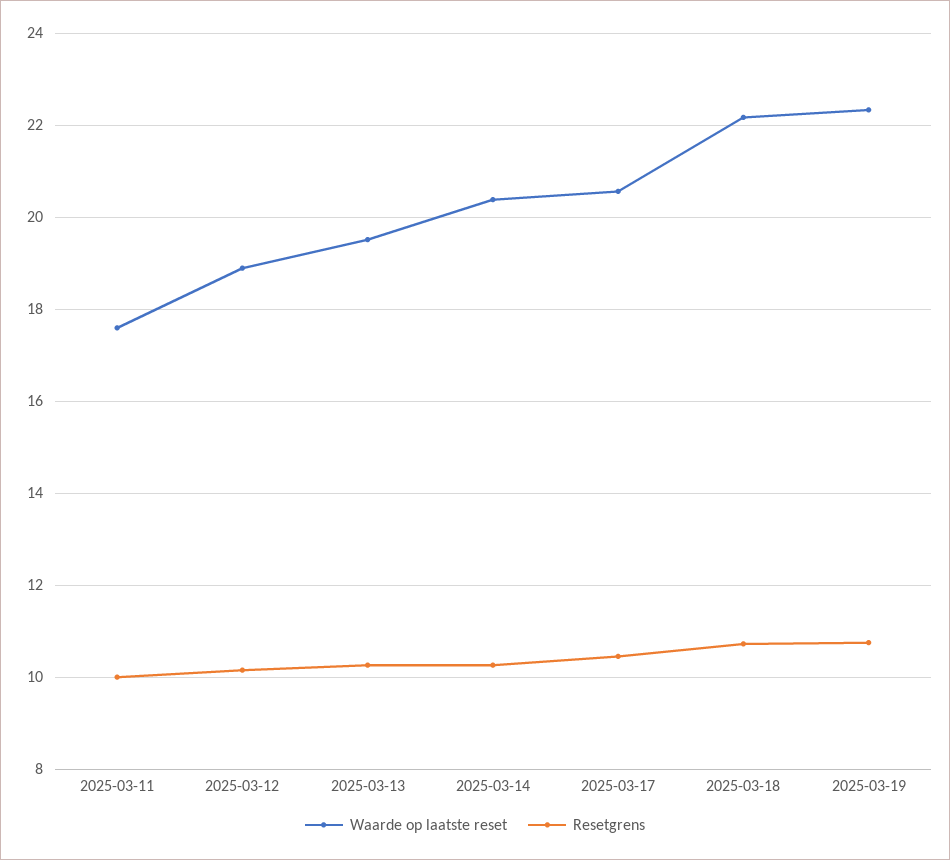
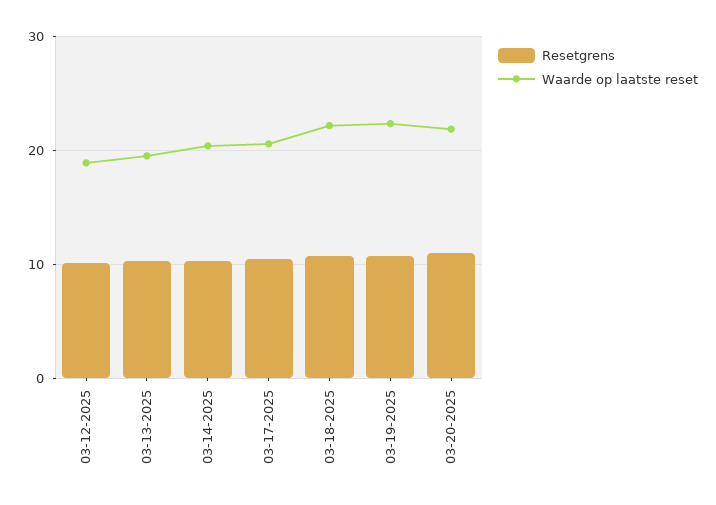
Waarde op laatste reset, 2025-03-11: 17.6 -> none
Resetgrens, 2025-03-11: 10 -> none
Resetgrens, 03-20-2025: none -> 11
Waarde op laatste reset, 03-20-2025: none -> 22

